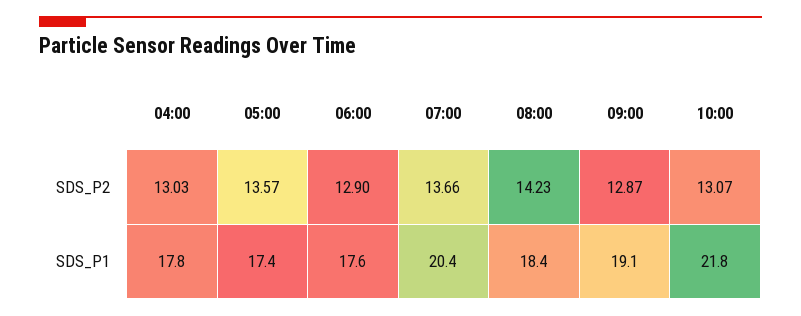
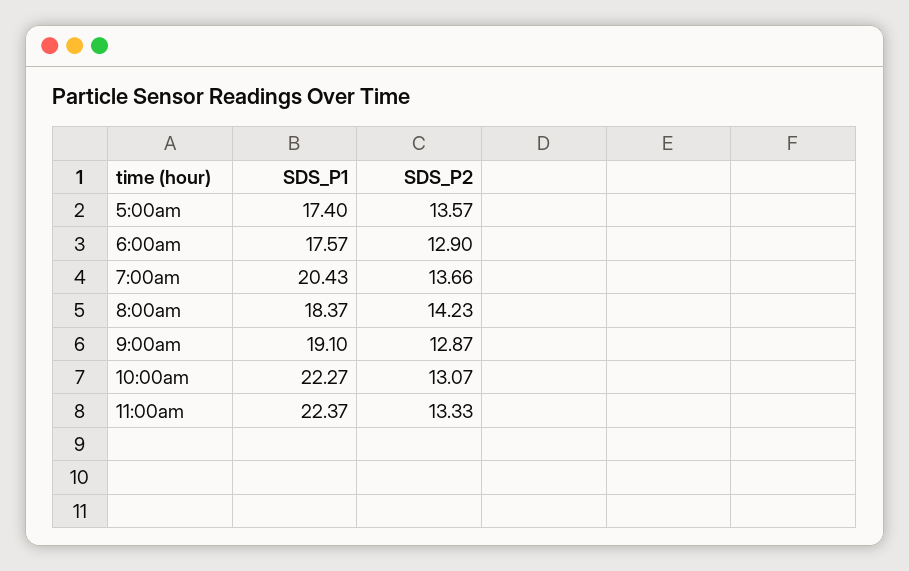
04:00, SDS_P2: 13.03 -> none
04:00, SDS_P1: 17.8 -> none
10:00, SDS_P1: 21.8 -> 22.27
11:00am, SDS_P1: none -> 22.37
11:00am, SDS_P2: none -> 13.33

